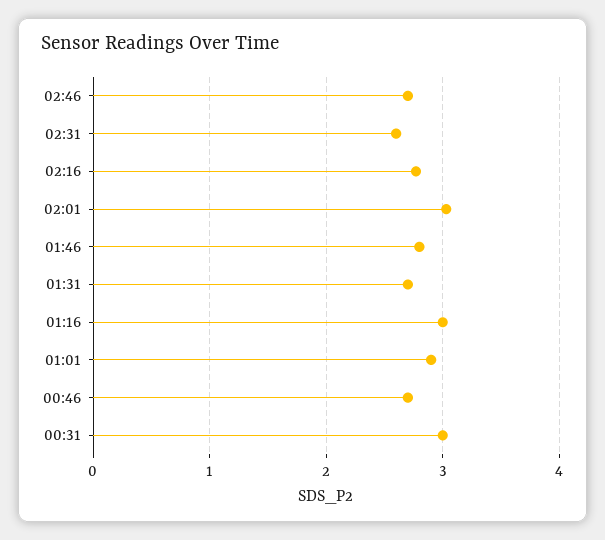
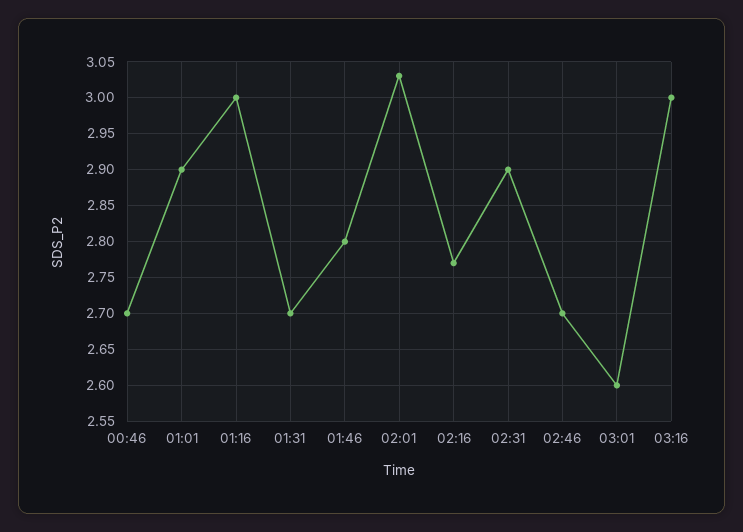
02:31: 2.6 -> 2.9
00:31: 3 -> none
03:01: none -> 2.6
03:16: none -> 3

